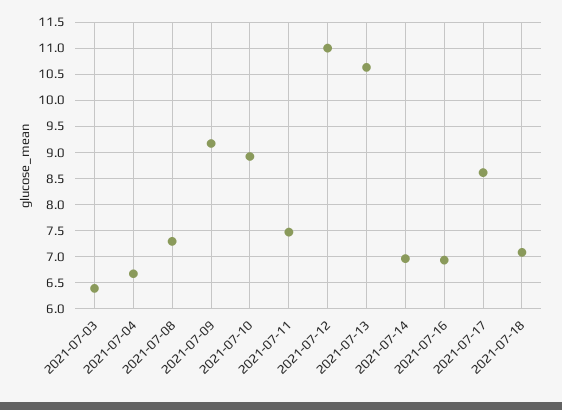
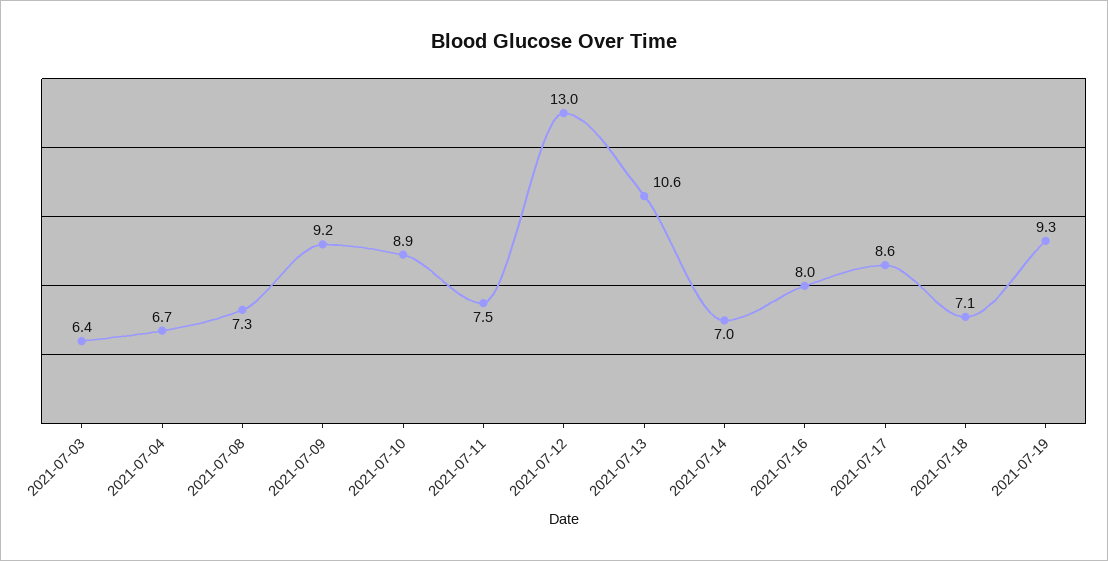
2021-07-12: 11 -> 13
2021-07-16: 7 -> 8
2021-07-19: none -> 9.3

